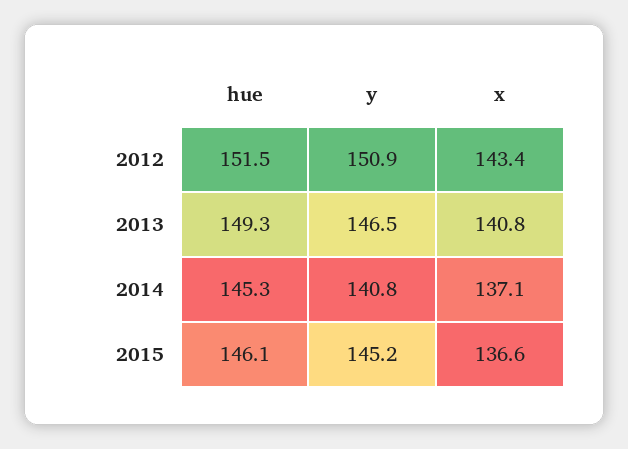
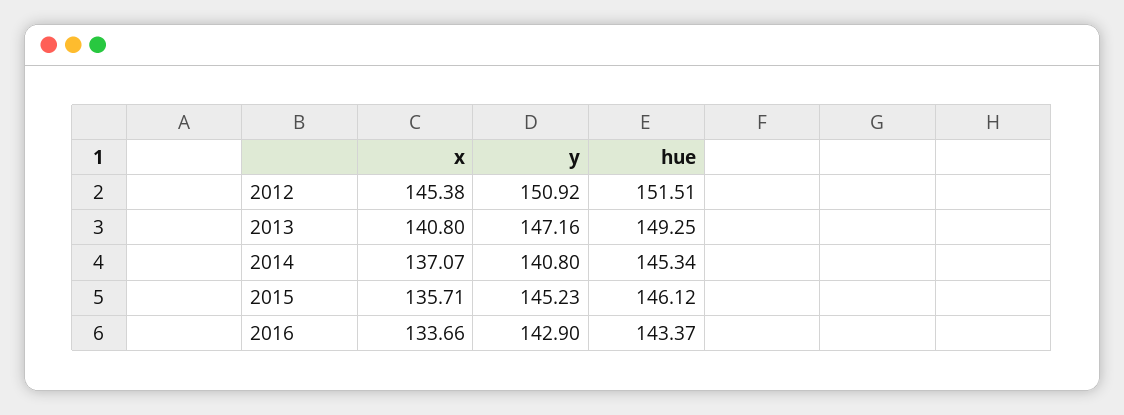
x, 2012: 143.4 -> 145.38
y, 2013: 146.5 -> 147.16
x, 2015: 136.6 -> 135.71
x, 2016: none -> 133.66
y, 2016: none -> 142.9
hue, 2016: none -> 143.37

